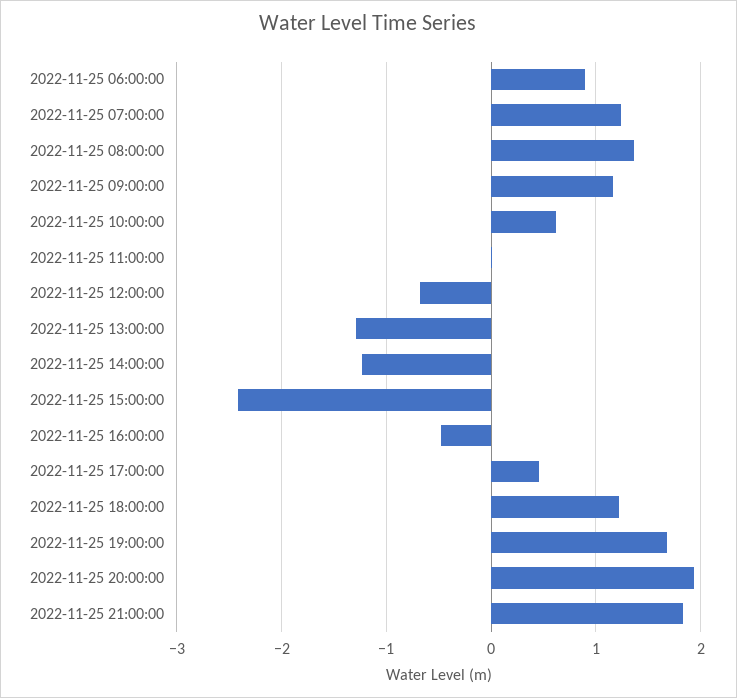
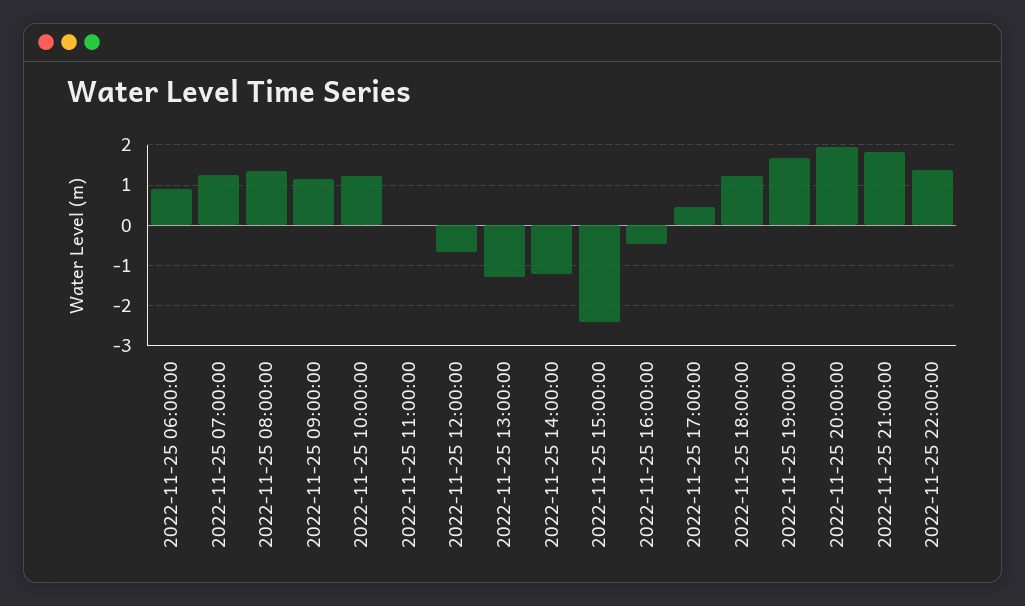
2022-11-25 10:00:00: 0.6 -> 1.2
2022-11-25 22:00:00: none -> 1.4

